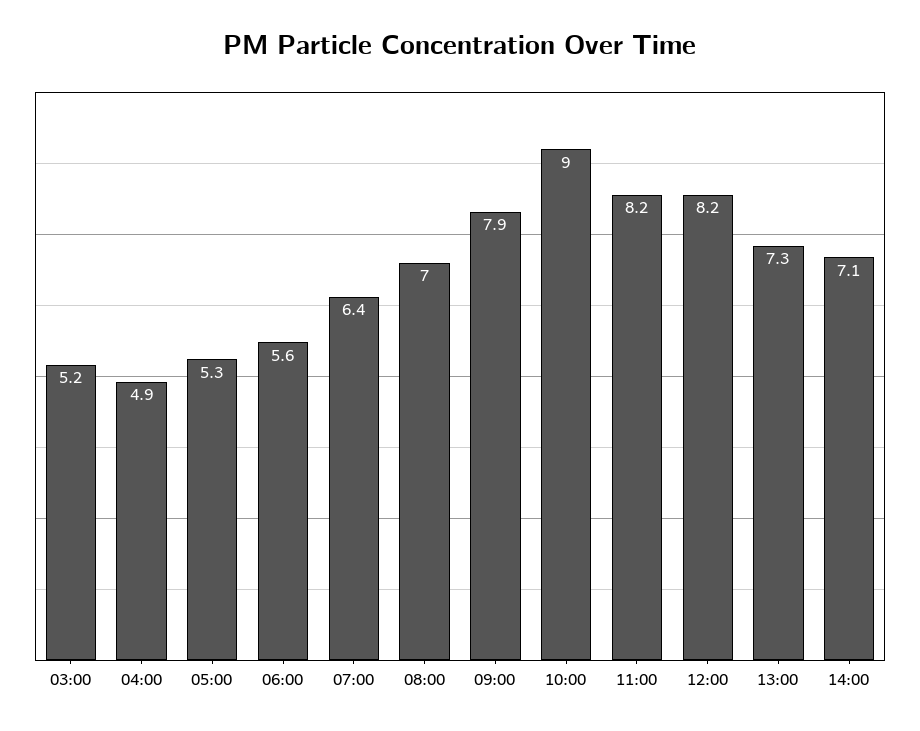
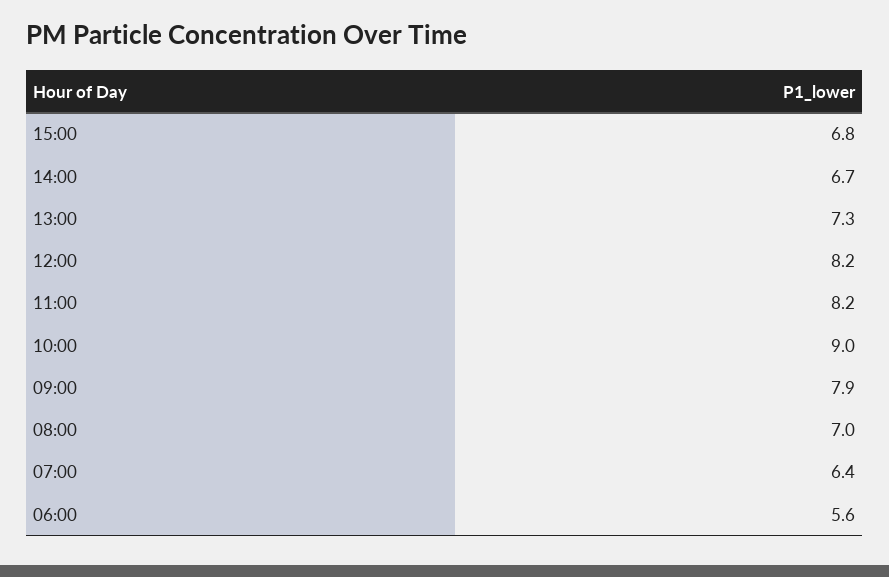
03:00: 5.2 -> none
04:00: 4.9 -> none
05:00: 5.3 -> none
14:00: 7.1 -> 6.7
15:00: none -> 6.8

